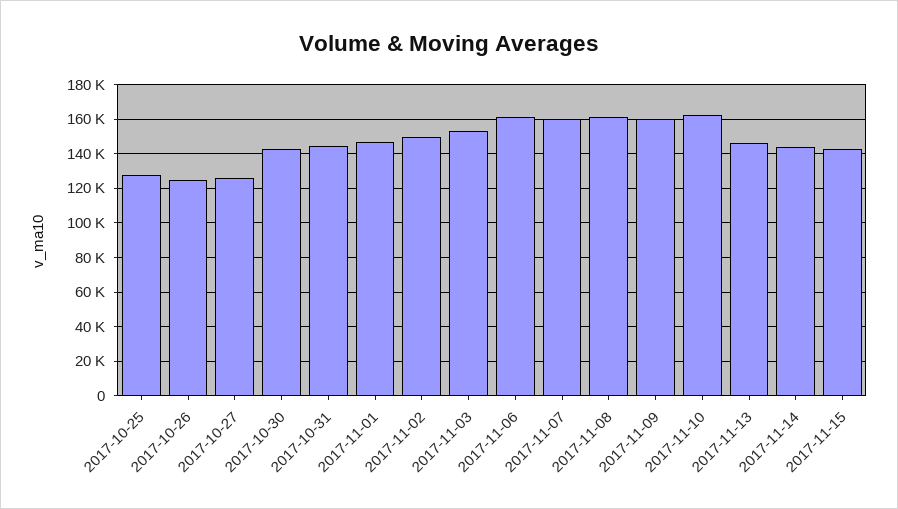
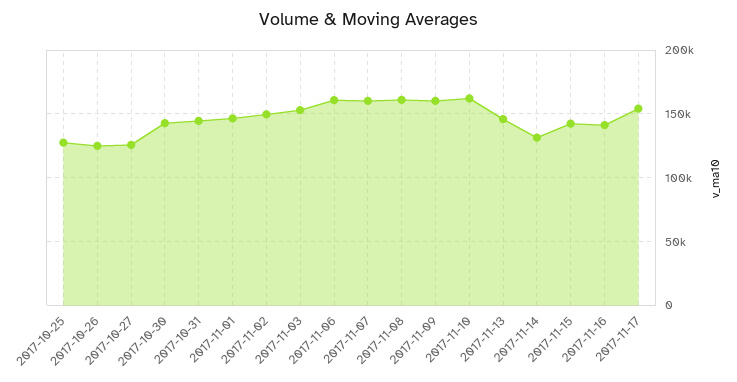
2017-11-14: 145000 -> 130000
2017-11-16: none -> 140000
2017-11-17: none -> 155000

